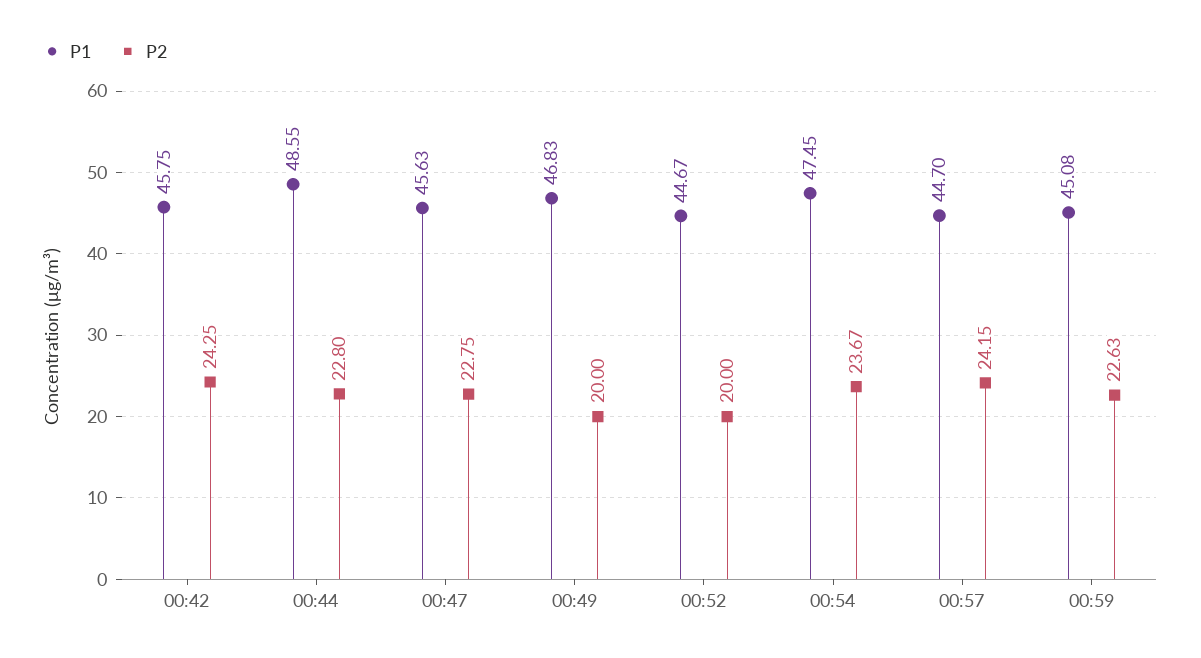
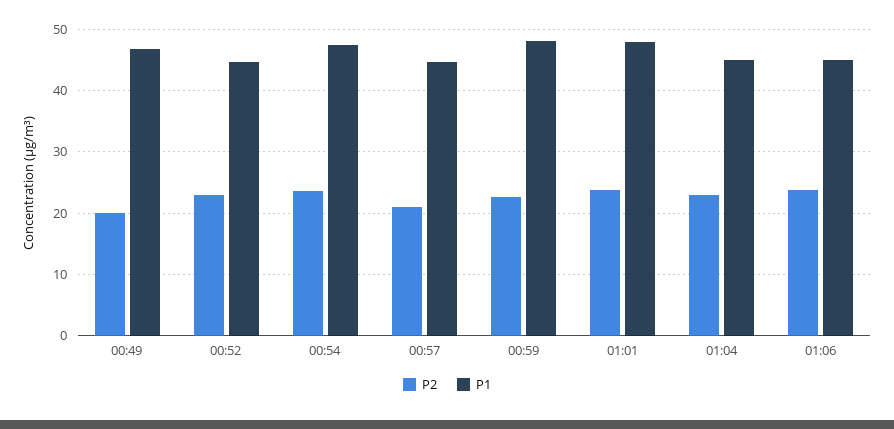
P1, 00:42: 45.75 -> none
P2, 00:42: 24.25 -> none
P1, 00:44: 48.55 -> none
P2, 00:44: 22.8 -> none
P1, 00:47: 45.63 -> none
P2, 00:47: 22.75 -> none
P2, 00:52: 20 -> 23
P2, 00:57: 24.15 -> 21
P1, 00:59: 45.08 -> 48
P2, 01:01: none -> 24
P1, 01:01: none -> 48
P2, 01:04: none -> 23
P1, 01:04: none -> 45
P2, 01:06: none -> 24
P1, 01:06: none -> 45

